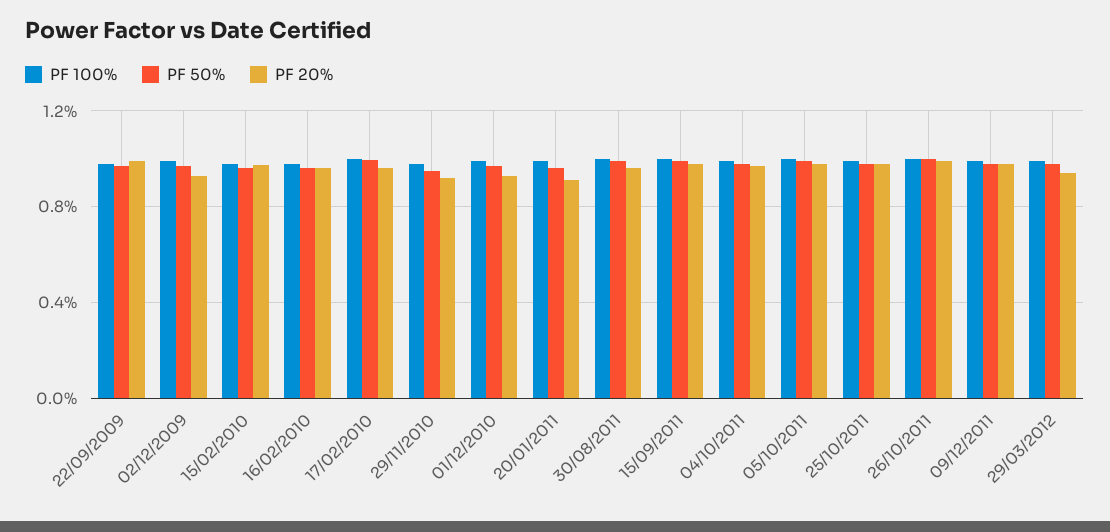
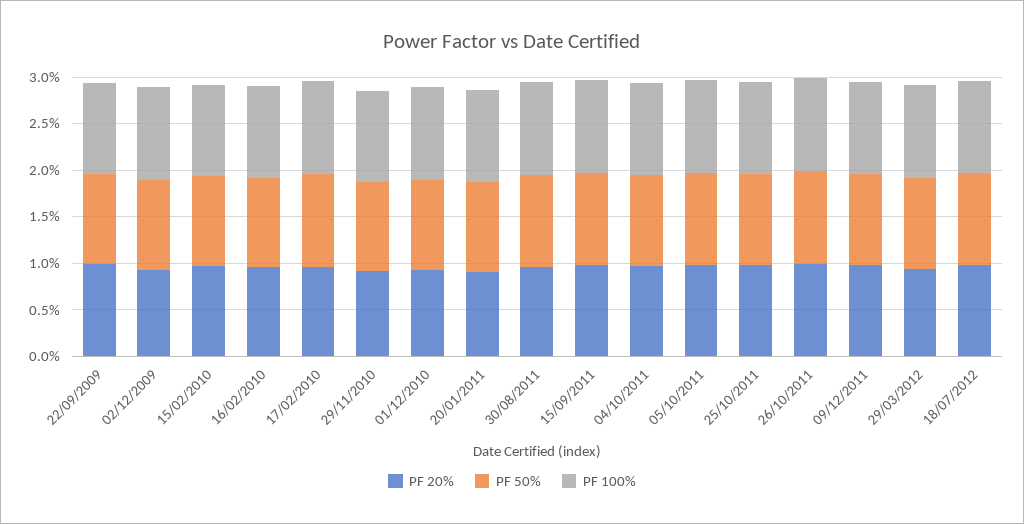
PF 20%, 18/07/2012: none -> 1
PF 50%, 18/07/2012: none -> 1
PF 100%, 18/07/2012: none -> 1

